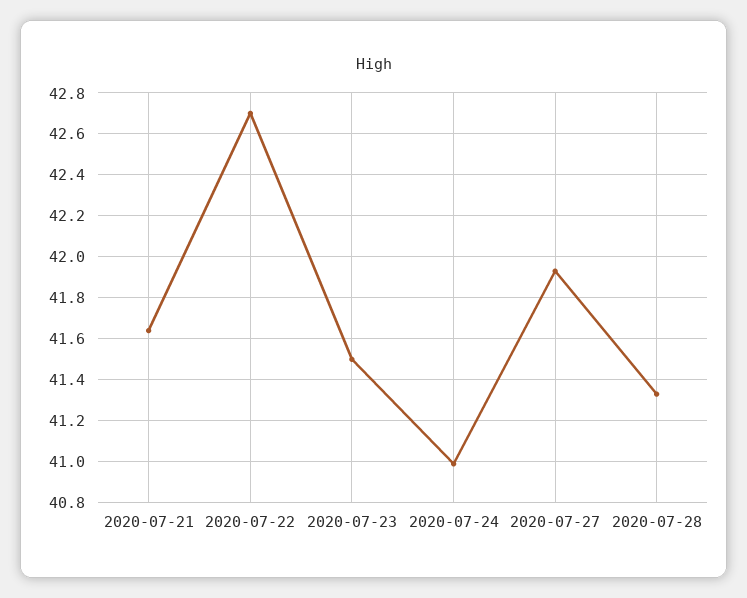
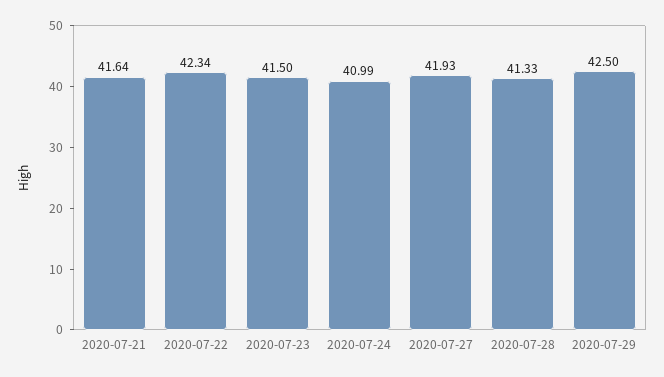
2020-07-22: 42.7 -> 42.34
2020-07-29: none -> 42.5

